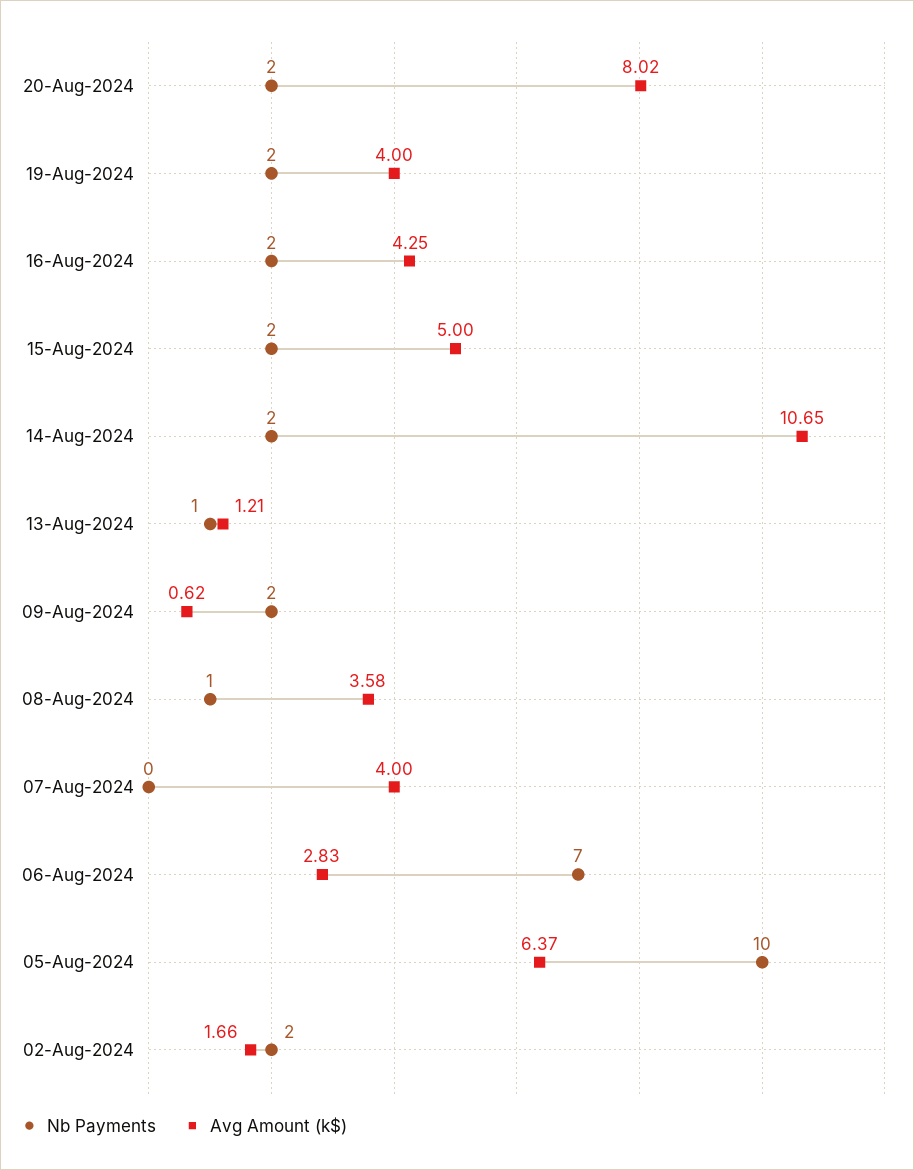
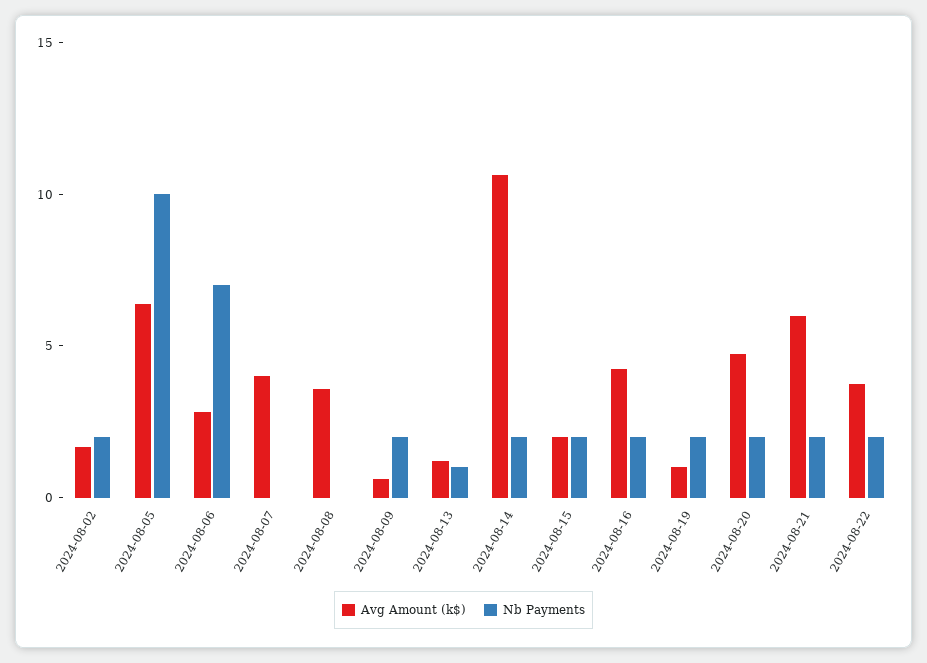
Avg Amount (k$), 20-Aug-2024: 8.02 -> 5
Avg Amount (k$), 19-Aug-2024: 4 -> 1
Avg Amount (k$), 15-Aug-2024: 5 -> 2
Nb Payments, 08-Aug-2024: 1 -> 0
Avg Amount (k$), 2024-08-21: none -> 6
Nb Payments, 2024-08-21: none -> 2
Avg Amount (k$), 2024-08-22: none -> 4
Nb Payments, 2024-08-22: none -> 2

